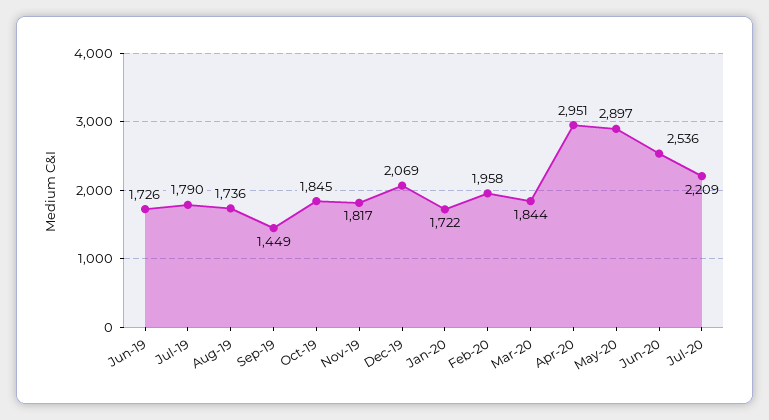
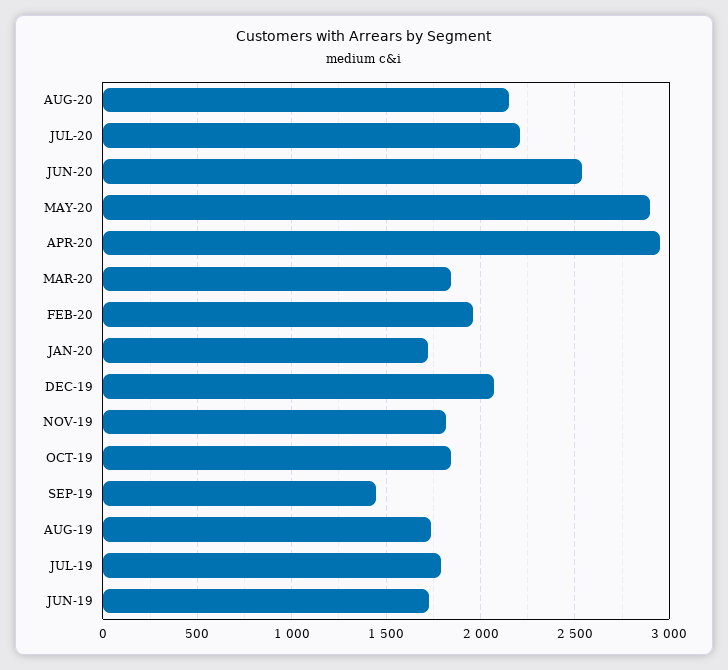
AUG-20: none -> 2150

